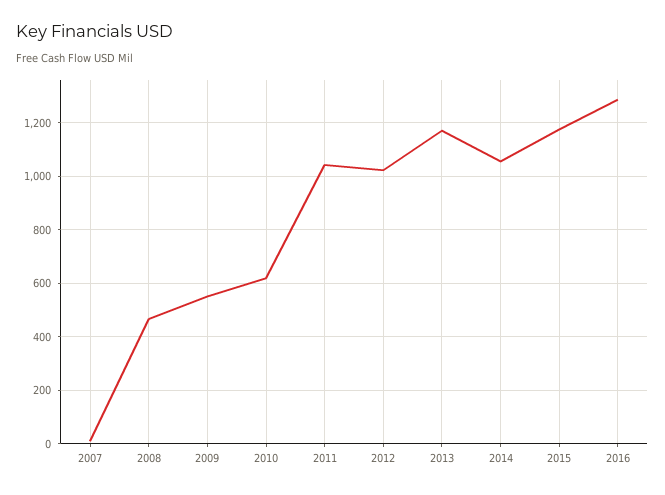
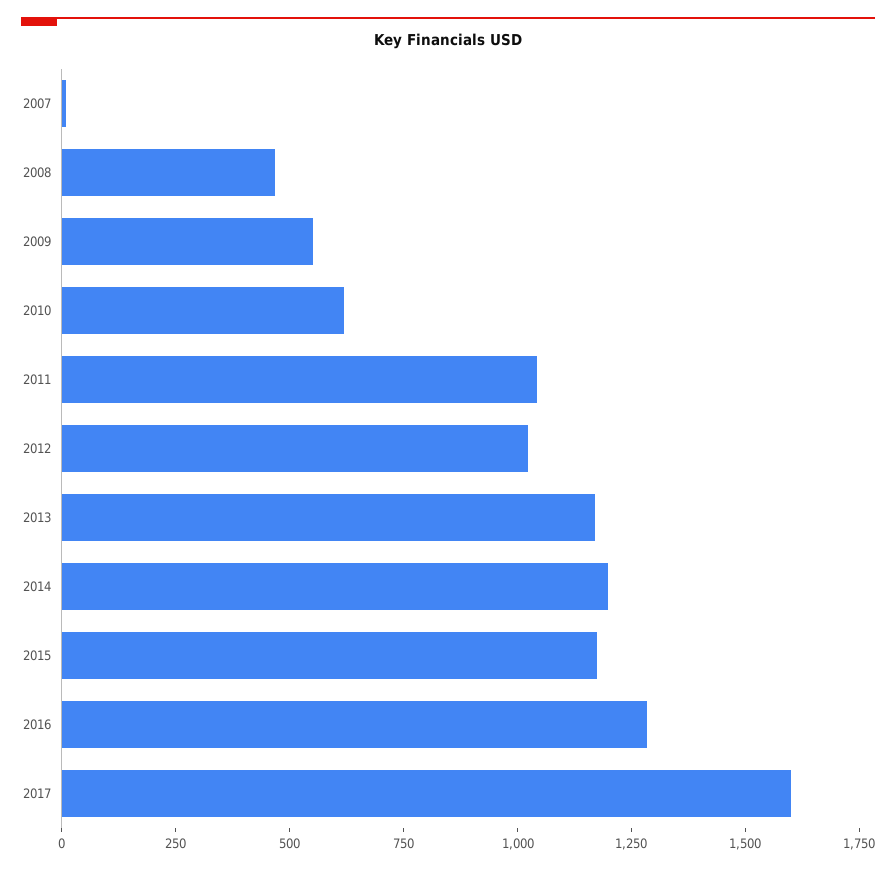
2014: 1050 -> 1200
2017: none -> 1600

